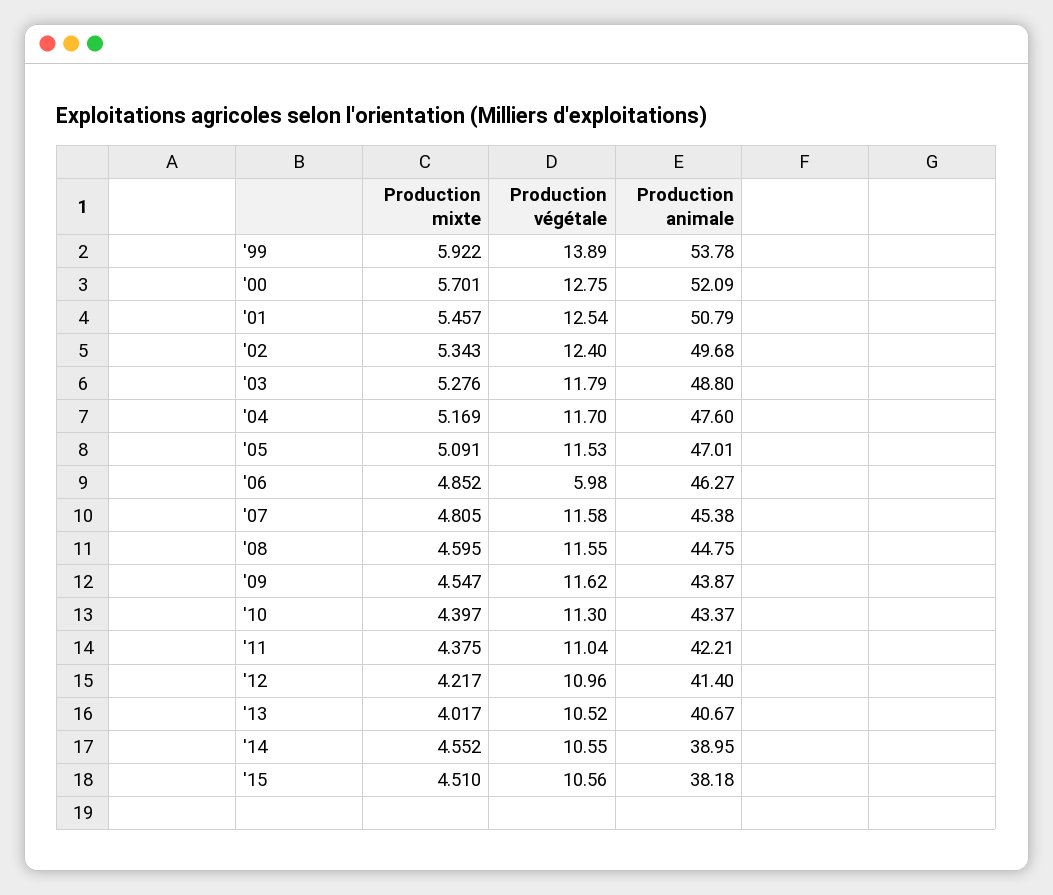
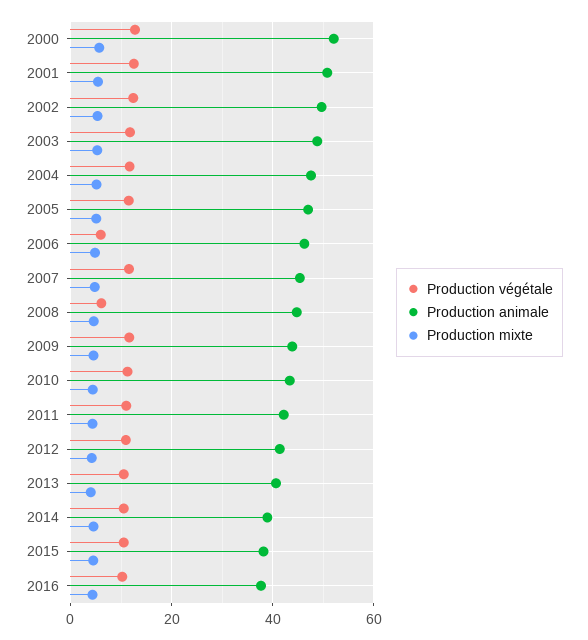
Production mixte, '99: 5.922 -> none
Production végétale, '99: 13.89 -> none
Production animale, '99: 53.78 -> none
Production végétale, '08: 11.55 -> 6
Production végétale, 2016: none -> 10
Production animale, 2016: none -> 38
Production mixte, 2016: none -> 4

